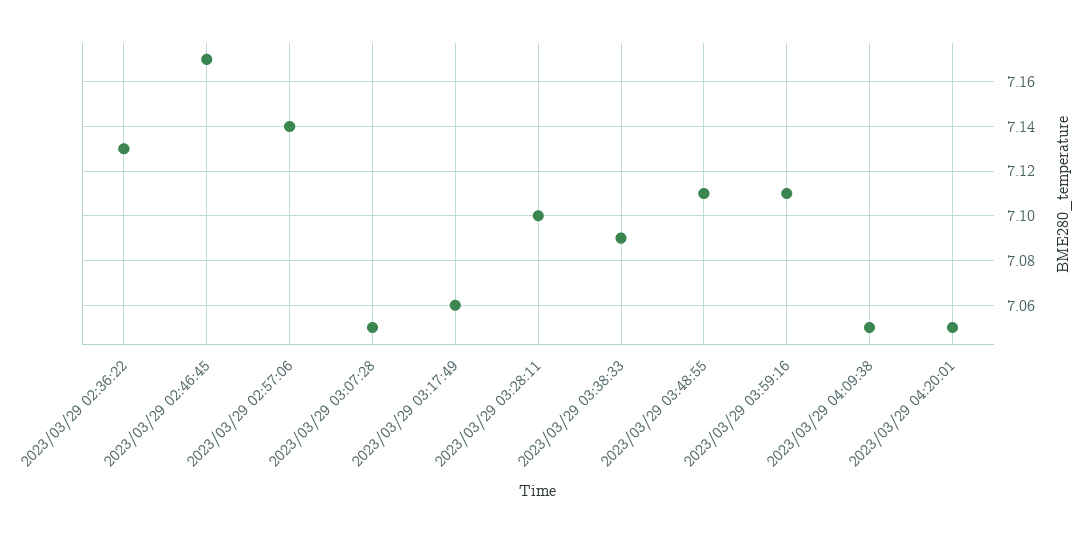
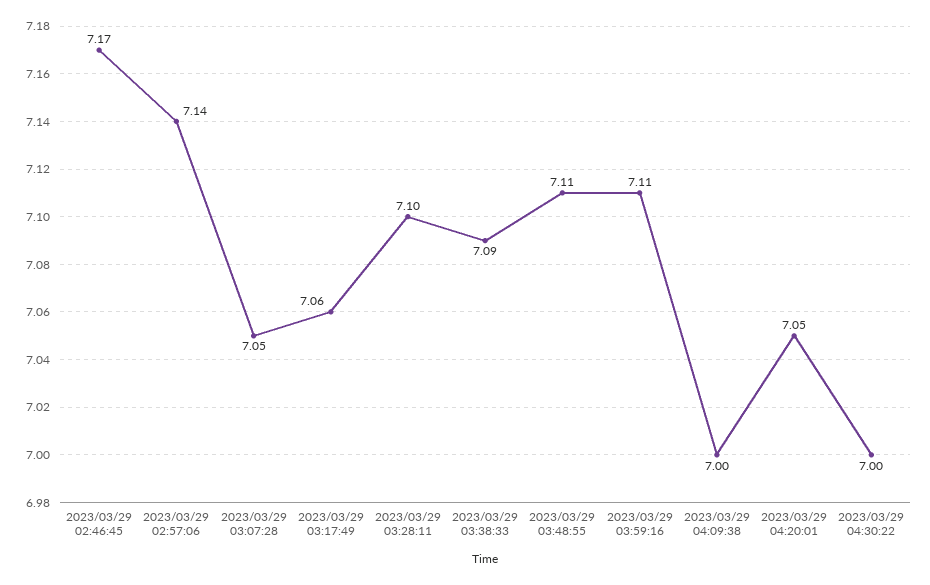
2023/03/29 02:36:22: 7.13 -> none
2023/03/29 04:09:38: 7.05 -> 7
2023/03/29 04:30:22: none -> 7

